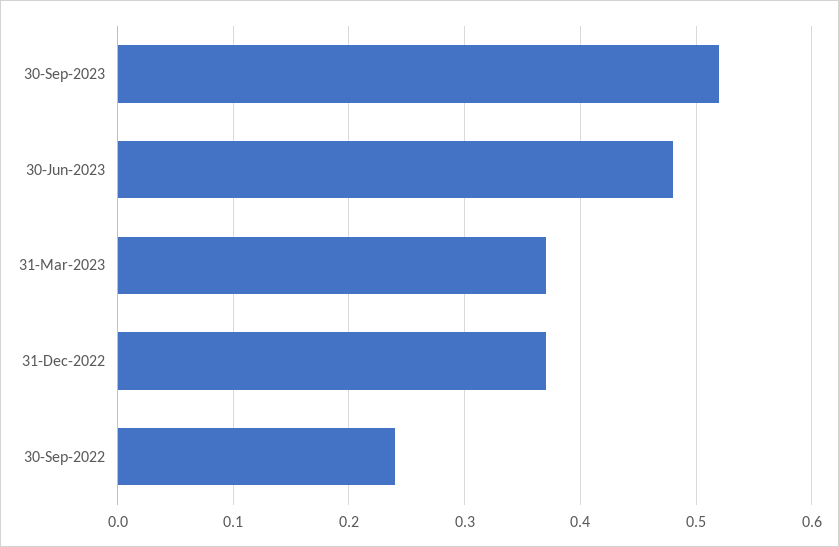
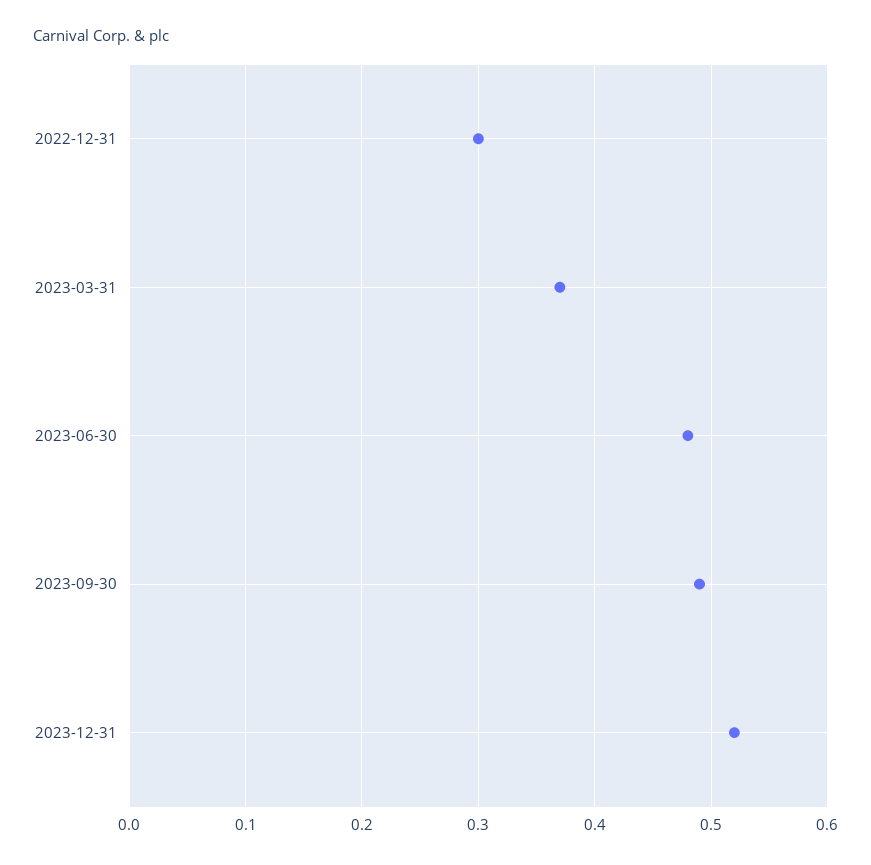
30-Sep-2023: 0.52 -> 0.49
31-Dec-2022: 0.37 -> 0.3
30-Sep-2022: 0.24 -> none
2023-12-31: none -> 0.52

